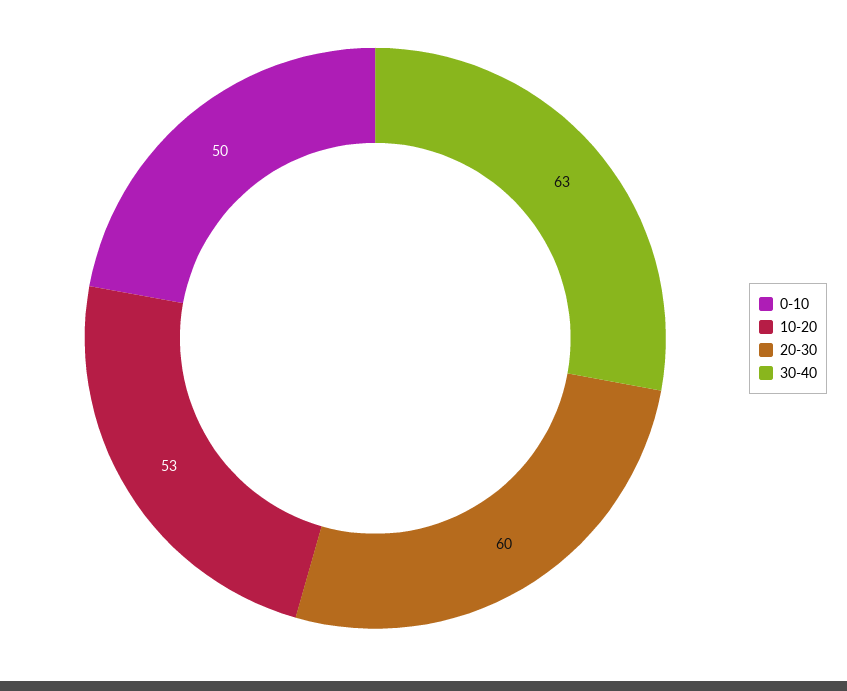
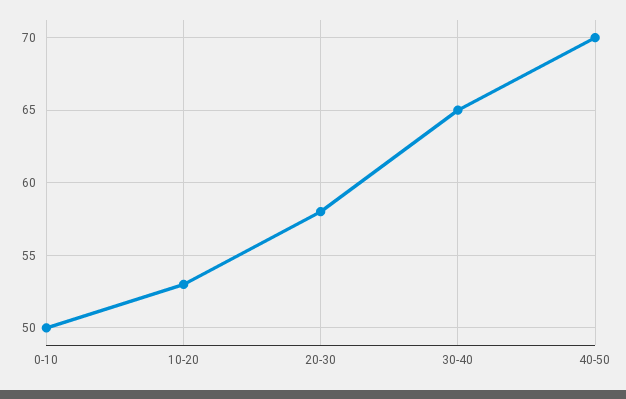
20-30: 60 -> 58
30-40: 63 -> 65
40-50: none -> 70

